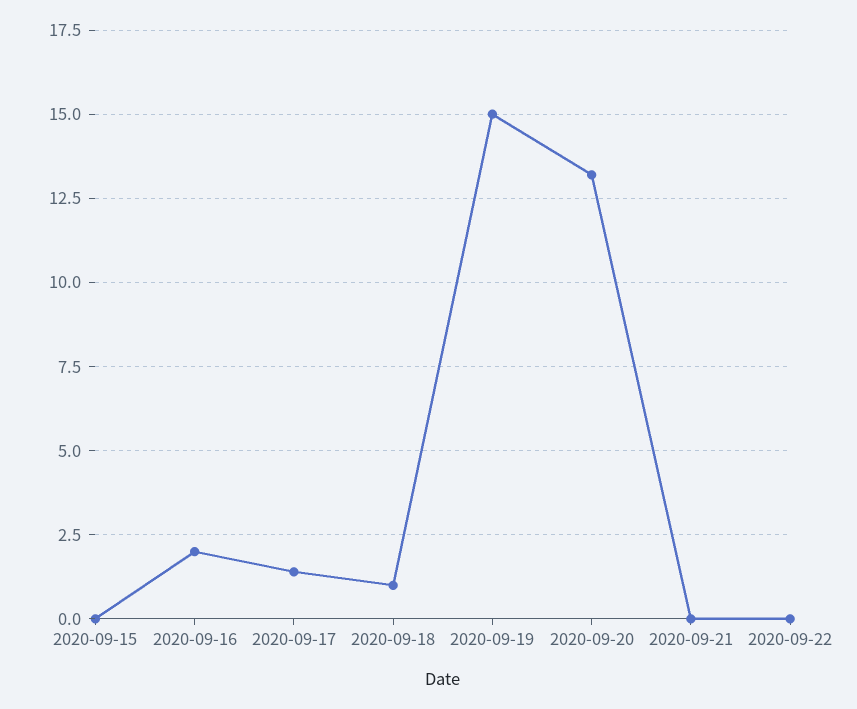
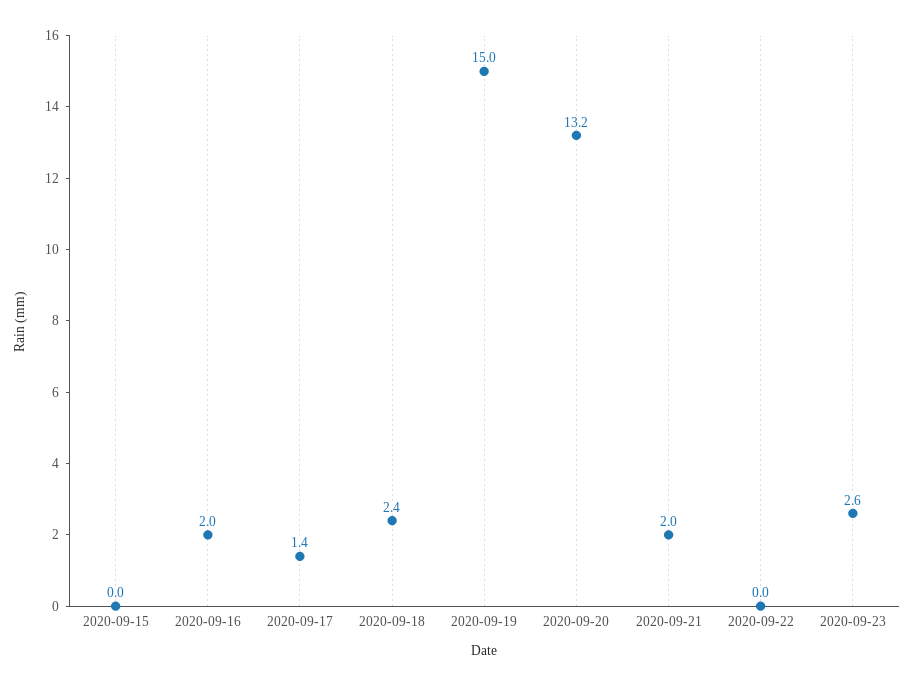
2020-09-18: 1 -> 2.4
2020-09-21: 0 -> 2
2020-09-23: none -> 2.6

